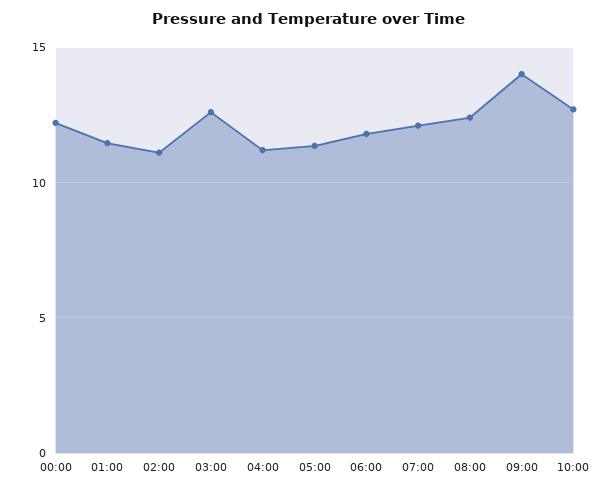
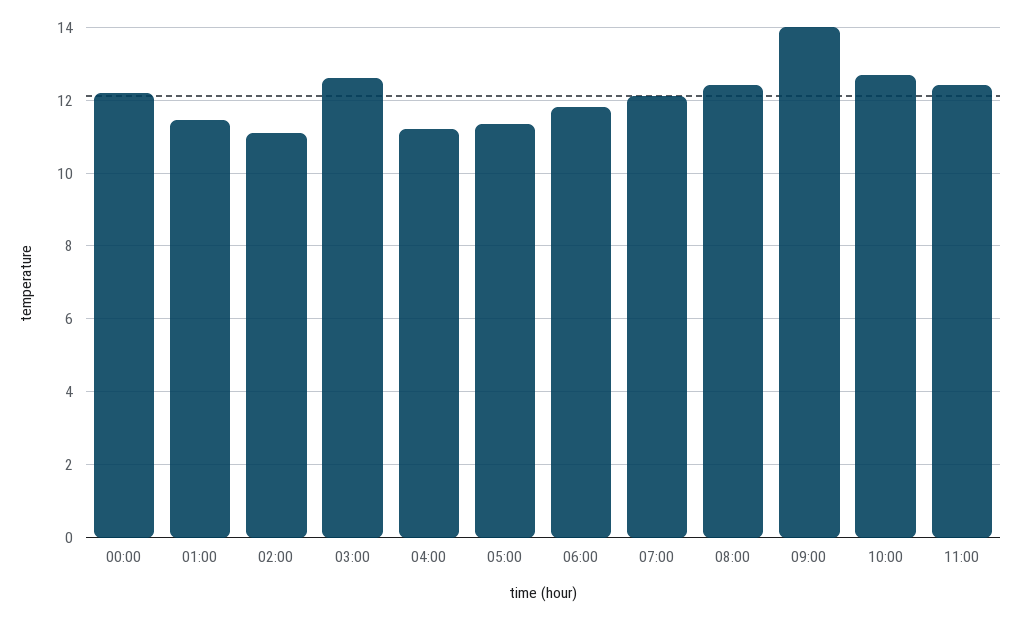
11:00: none -> 12.4

